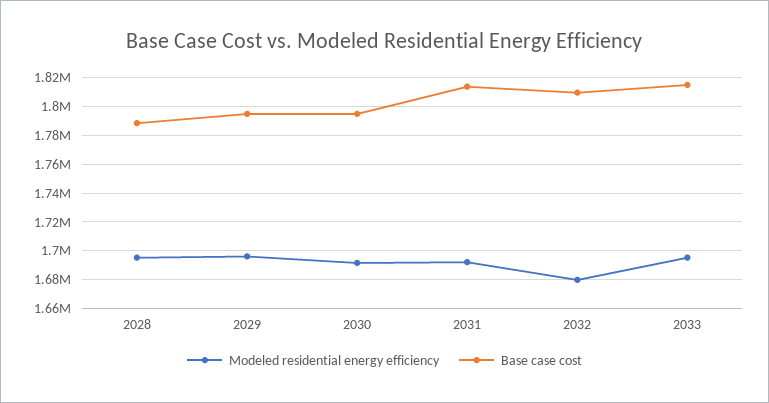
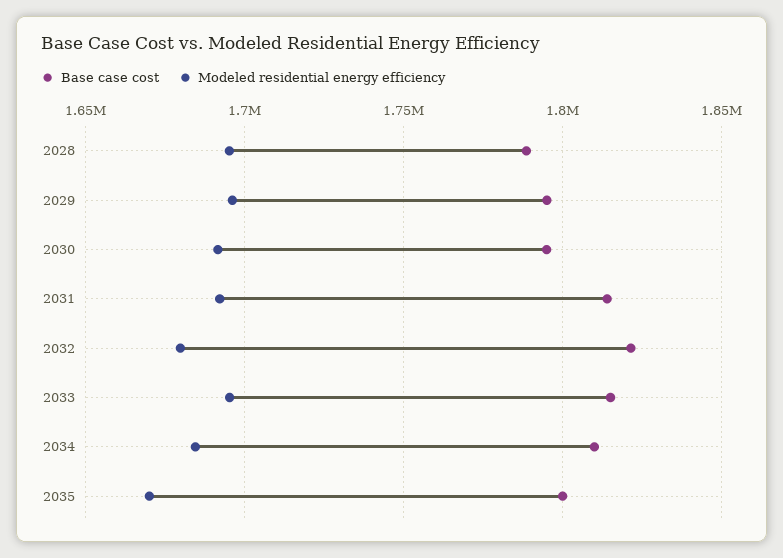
Base case cost, 2032: 1810000 -> 1820000
Base case cost, 2034: none -> 1810000
Modeled residential energy efficiency, 2034: none -> 1685000
Base case cost, 2035: none -> 1800000
Modeled residential energy efficiency, 2035: none -> 1670000

